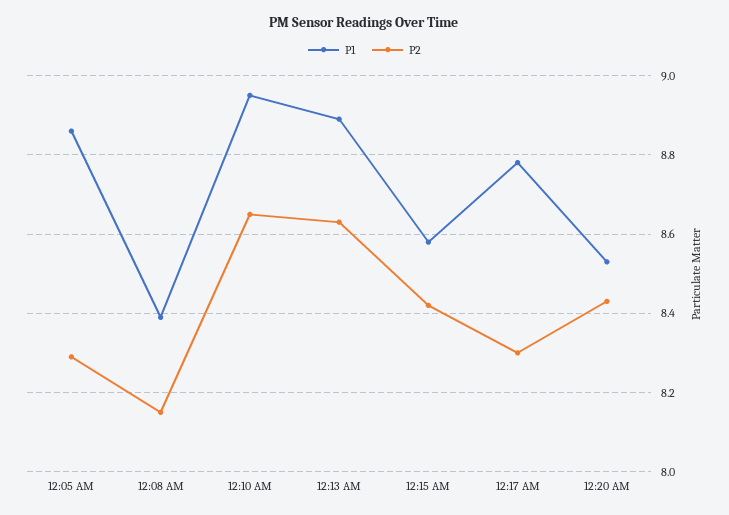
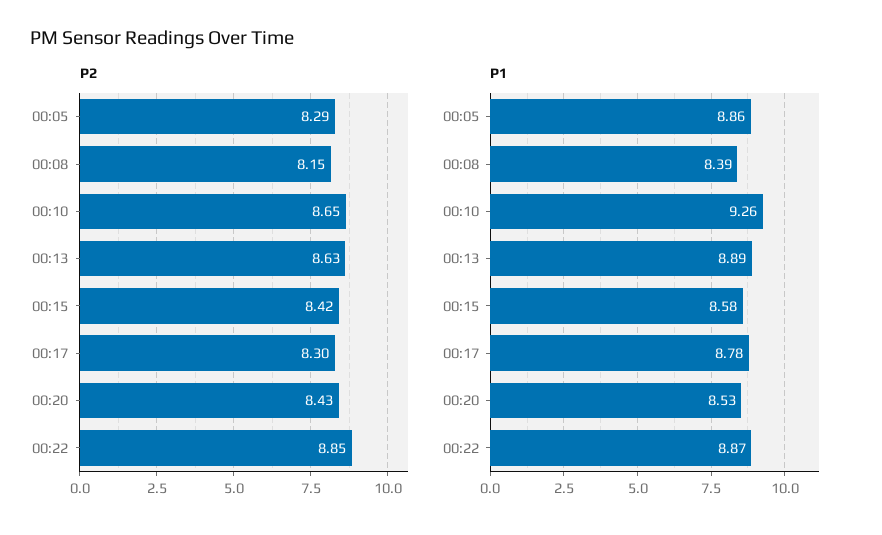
P1, 12:10 AM: 8.95 -> 9.26
P2, 00:22: none -> 8.85
P1, 00:22: none -> 8.87

